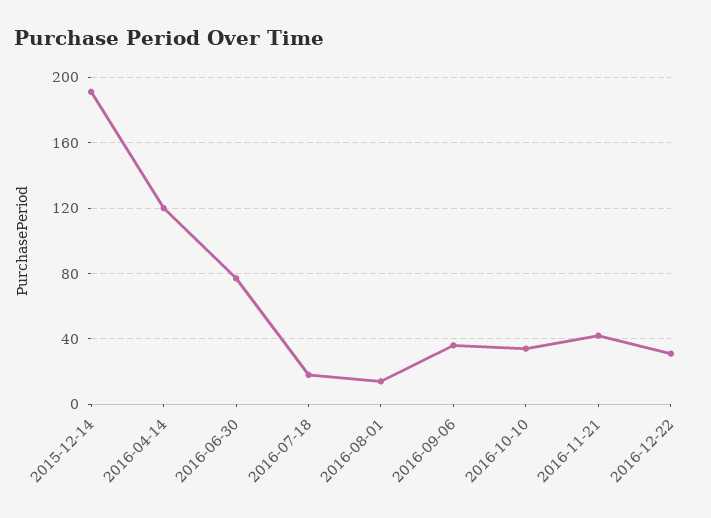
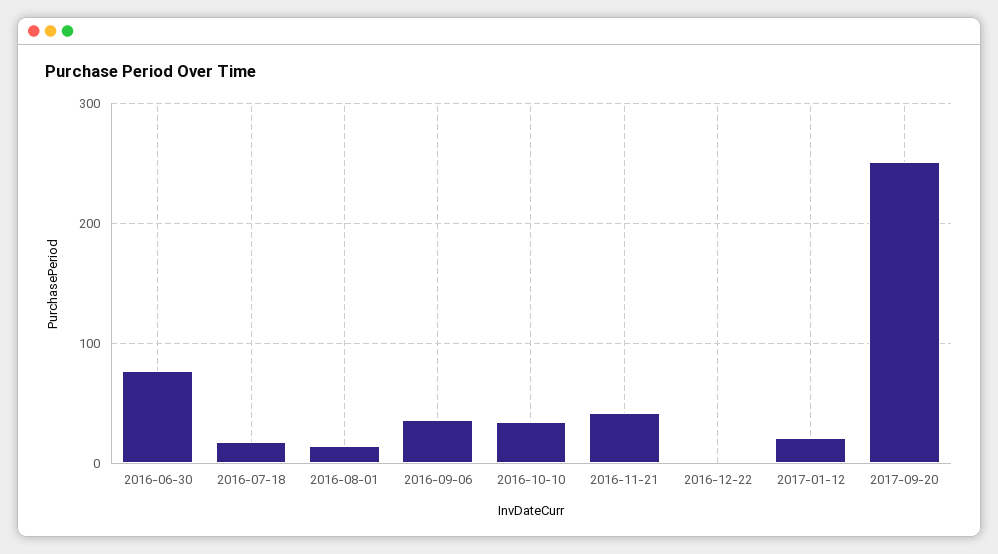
2015-12-14: 190 -> none
2016-04-14: 120 -> none
2016-12-22: 30 -> 0
2017-01-12: none -> 20
2017-09-20: none -> 250

